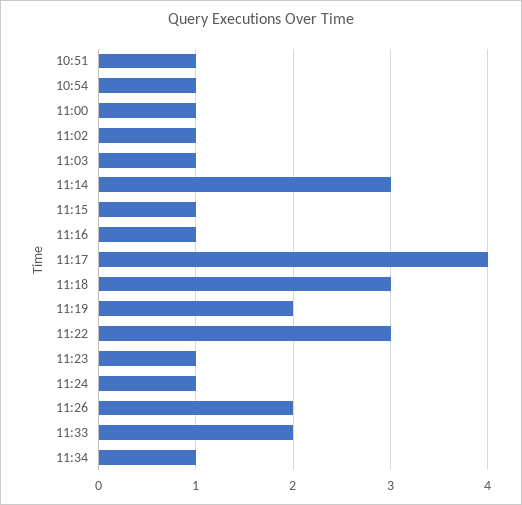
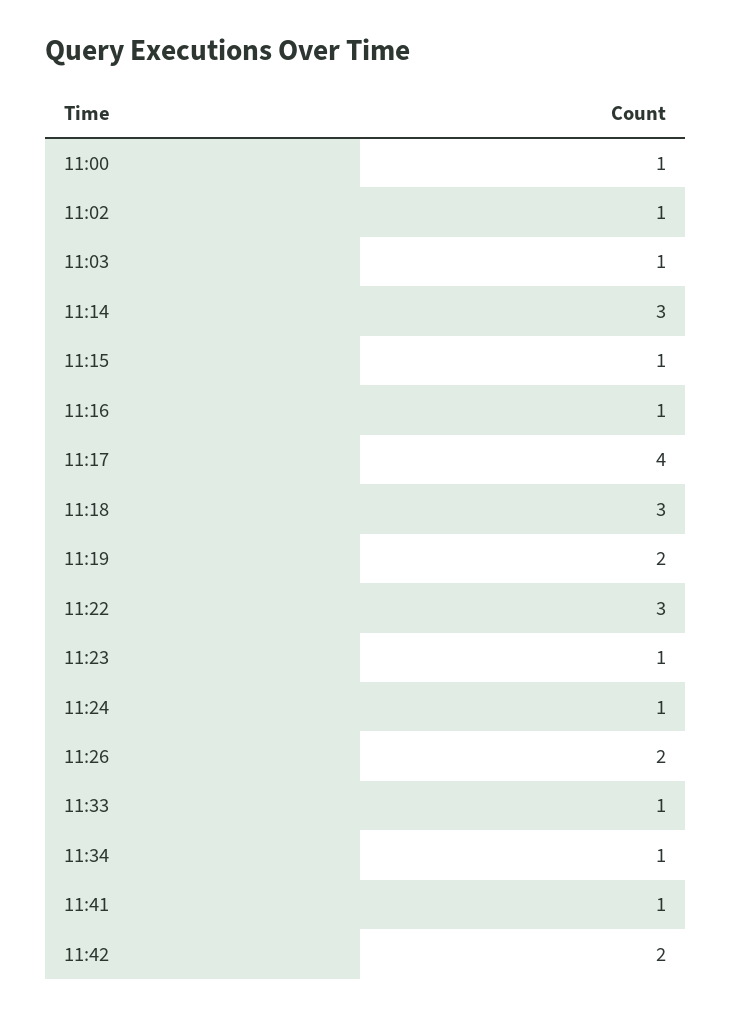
10:51: 1 -> none
10:54: 1 -> none
11:33: 2 -> 1
11:41: none -> 1
11:42: none -> 2

